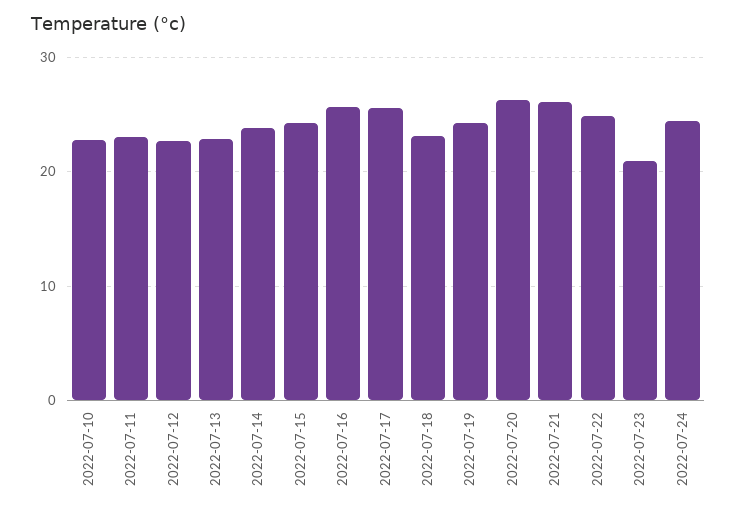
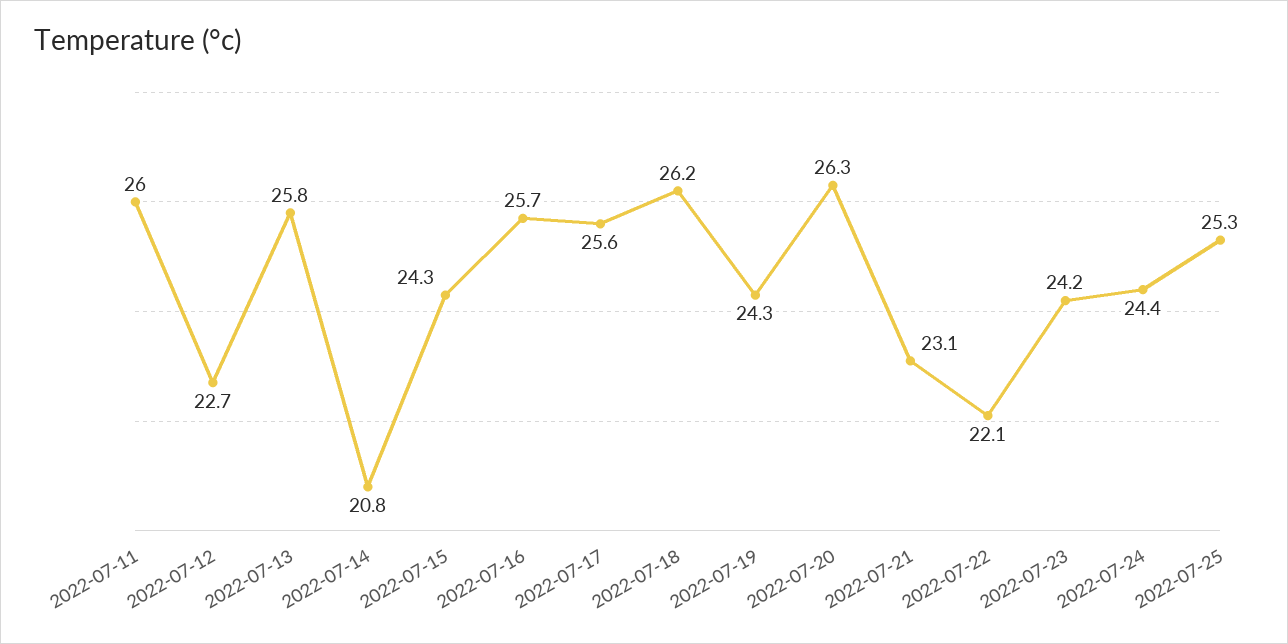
2022-07-10: 23 -> none
2022-07-11: 23 -> 26
2022-07-13: 23 -> 25.8
2022-07-14: 24 -> 20.8
2022-07-18: 23 -> 26.2
2022-07-21: 26 -> 23.1
2022-07-22: 25 -> 22.1
2022-07-23: 21 -> 24.2
2022-07-25: none -> 25.3

